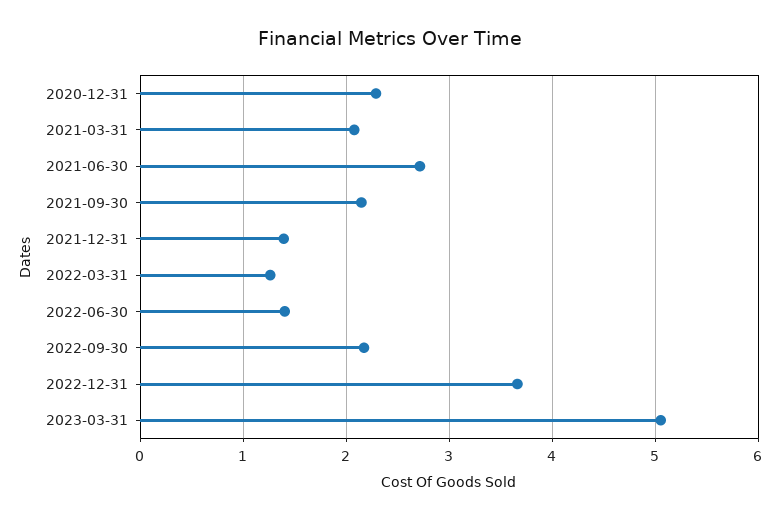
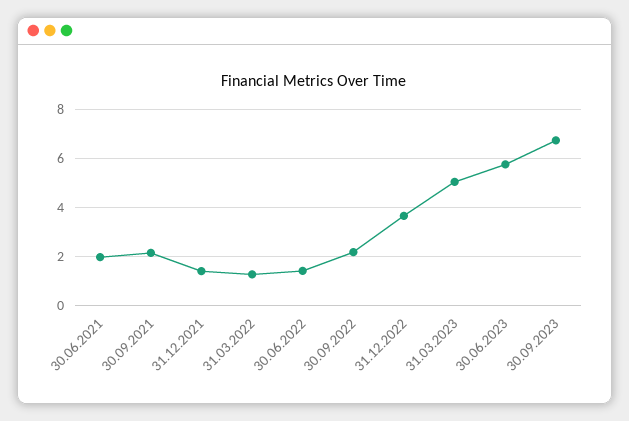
2020-12-31: 2.3 -> none
2021-03-31: 2.1 -> none
2021-06-30: 2.7 -> 2
30.06.2023: none -> 5.75
30.09.2023: none -> 6.75

